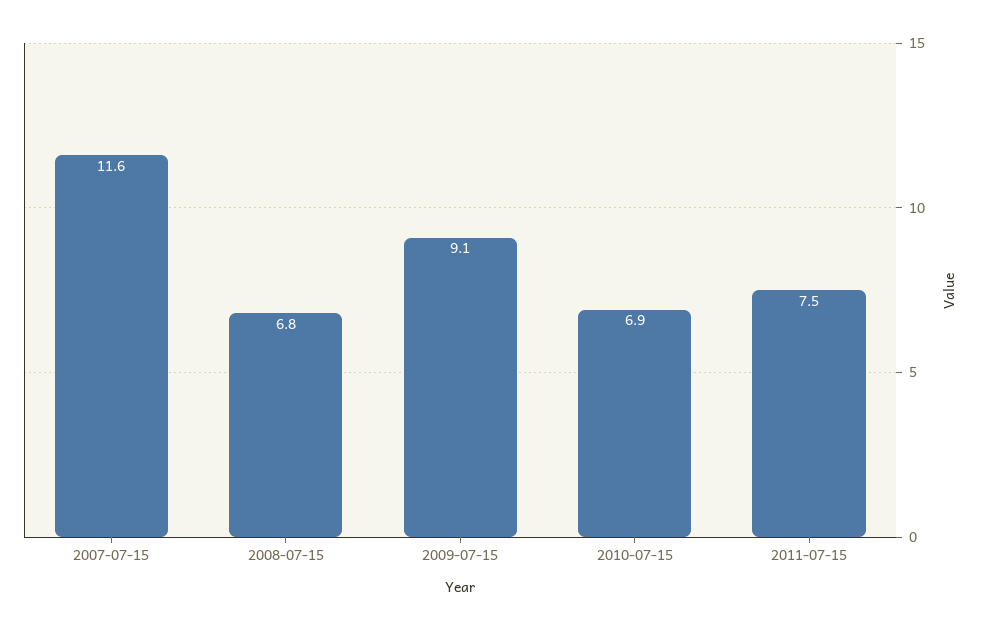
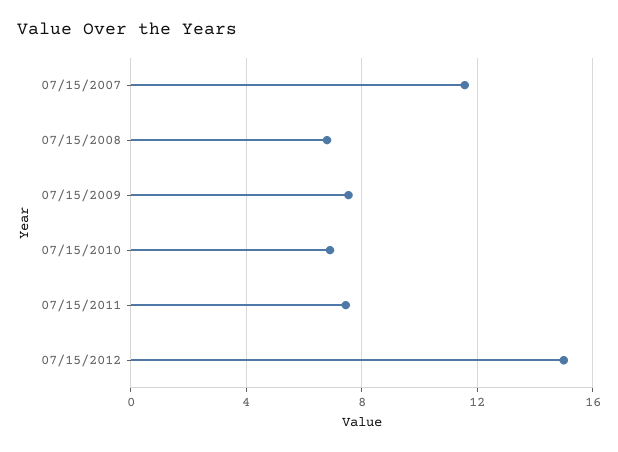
2009-07-15: 9.1 -> 7.5
07/15/2012: none -> 15

